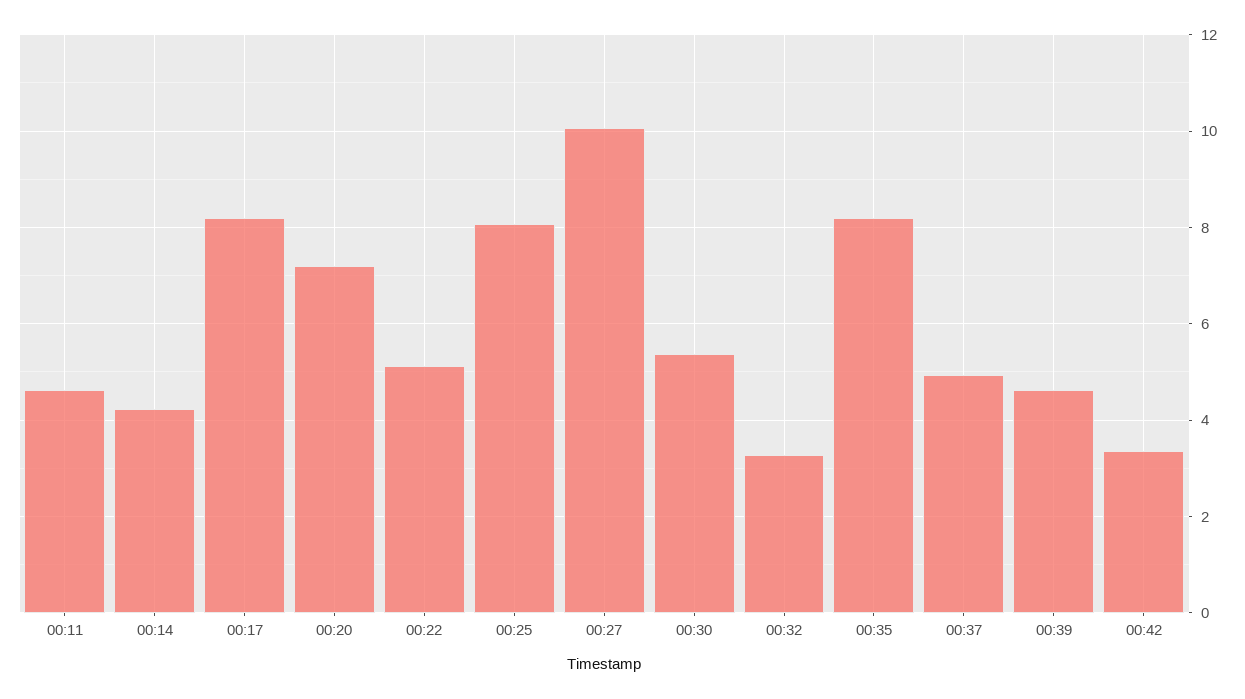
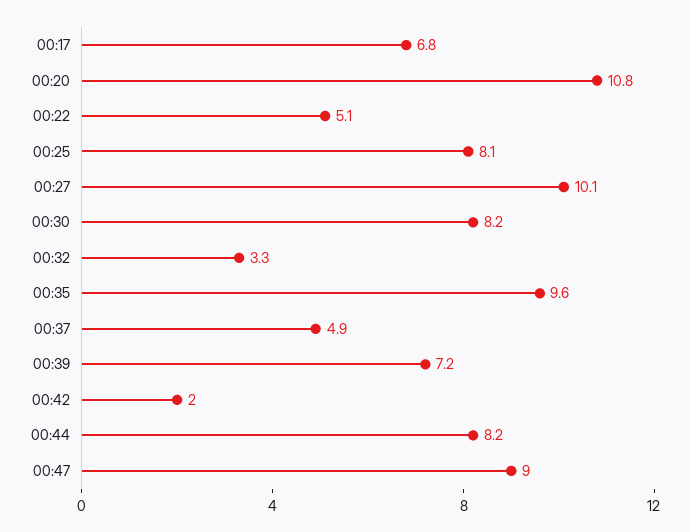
00:11: 4.6 -> none
00:14: 4.2 -> none
00:17: 8.2 -> 6.8
00:20: 7.2 -> 10.8
00:30: 5.4 -> 8.2
00:35: 8.2 -> 9.6
00:39: 4.6 -> 7.2
00:42: 3.4 -> 2
00:44: none -> 8.2
00:47: none -> 9

